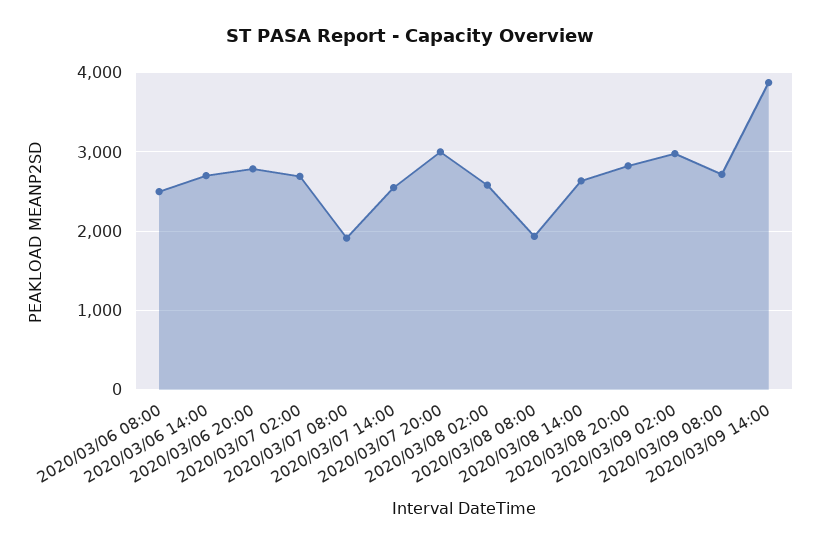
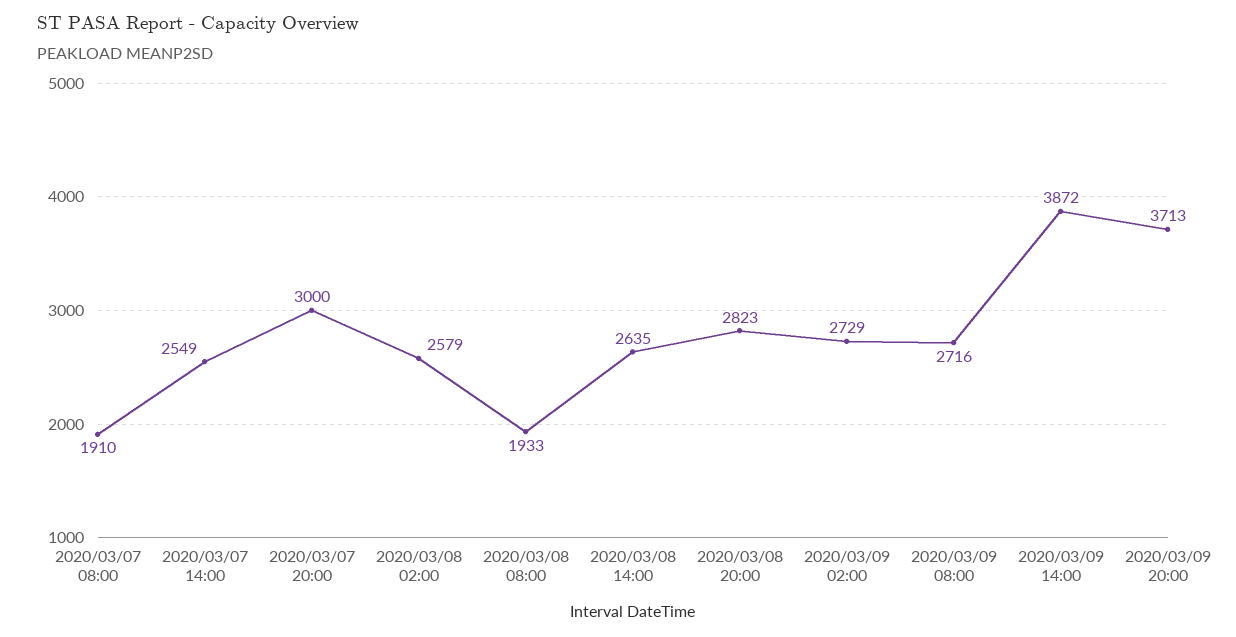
2020/03/06 08:00: 2500 -> none
2020/03/06 14:00: 2700 -> none
2020/03/06 20:00: 2800 -> none
2020/03/07 02:00: 2700 -> none
2020/03/09 02:00: 3000 -> 2729
2020/03/09 20:00: none -> 3713

